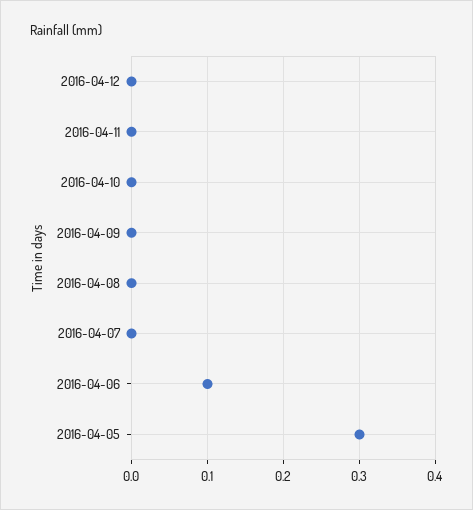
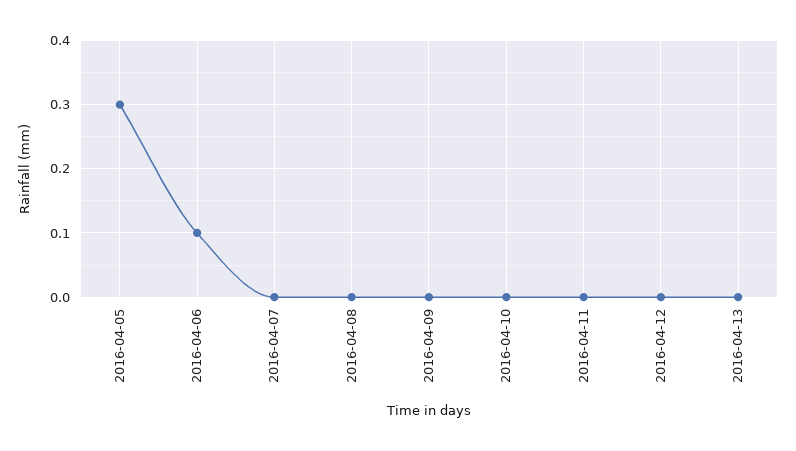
2016-04-13: none -> 0

